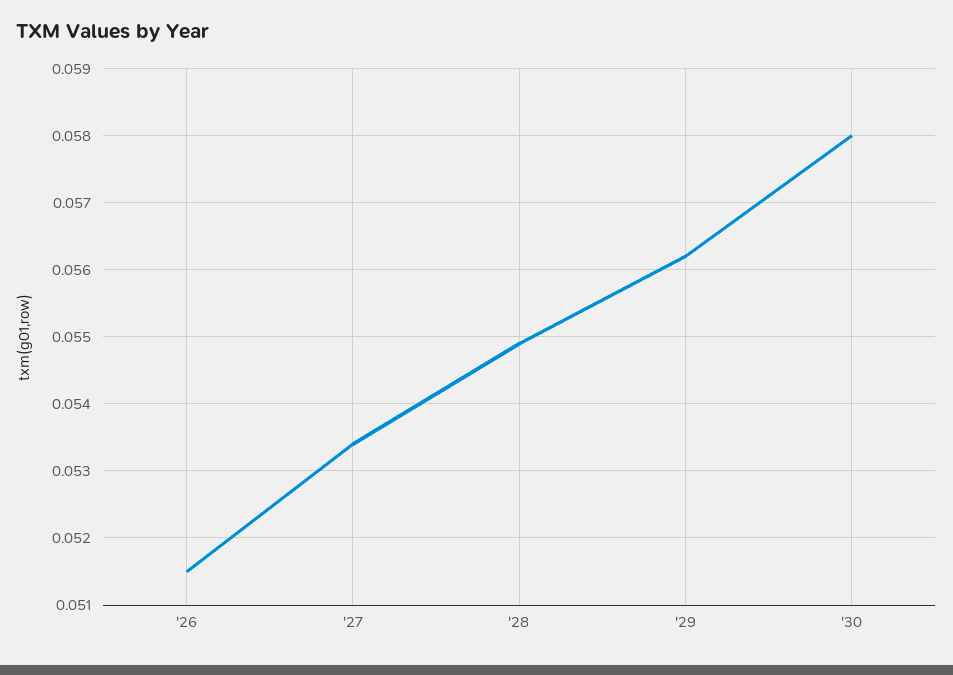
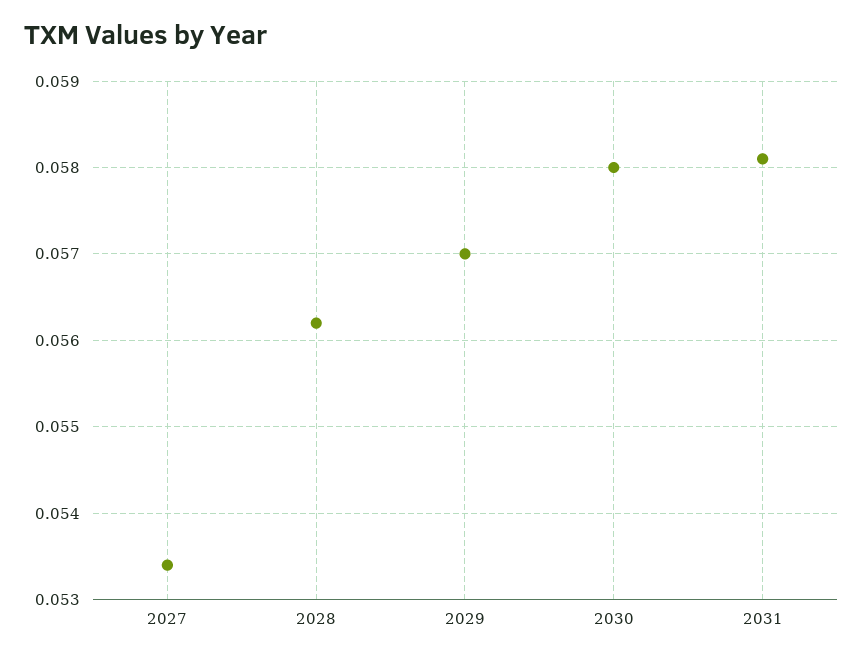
'26: 0.0515 -> none
'28: 0.0549 -> 0.0562
'29: 0.0562 -> 0.057
2031: none -> 0.0581

